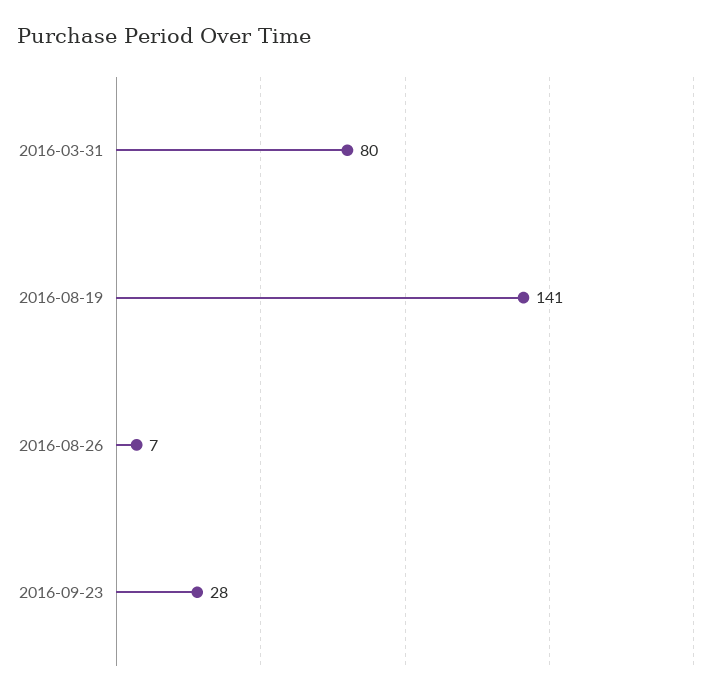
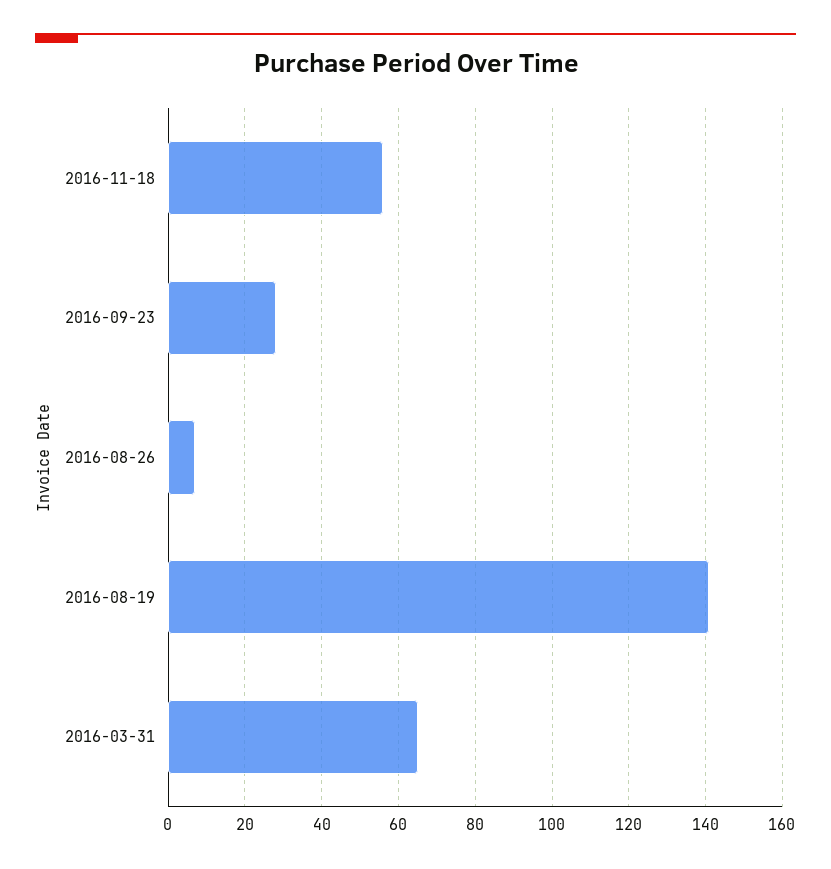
2016-03-31: 80 -> 65
2016-11-18: none -> 55

